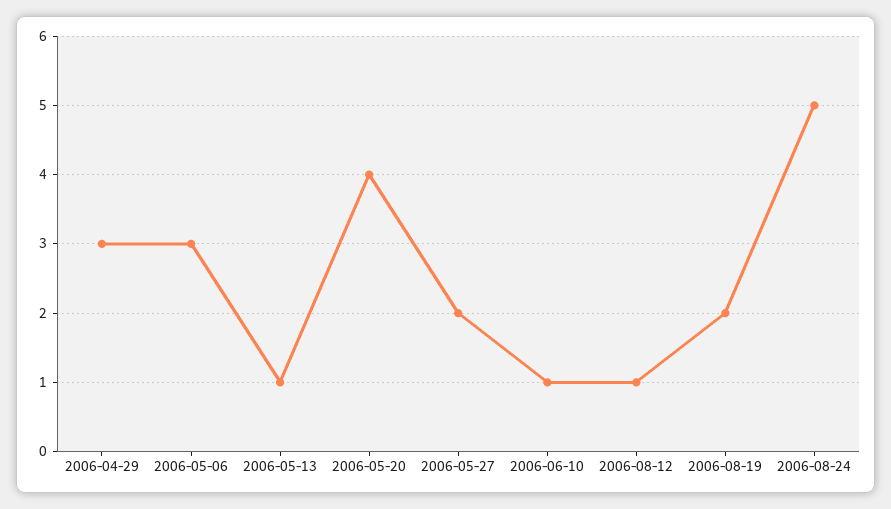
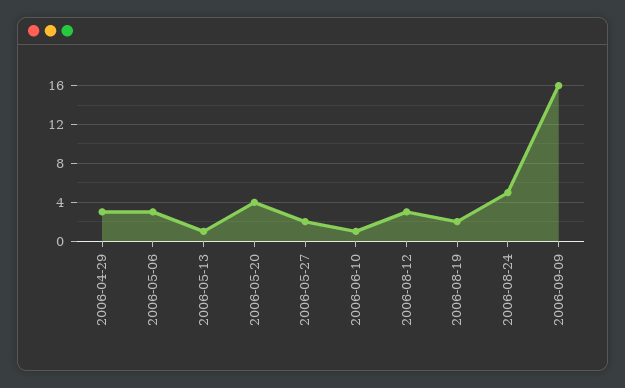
2006-08-12: 1 -> 3
2006-09-09: none -> 16

